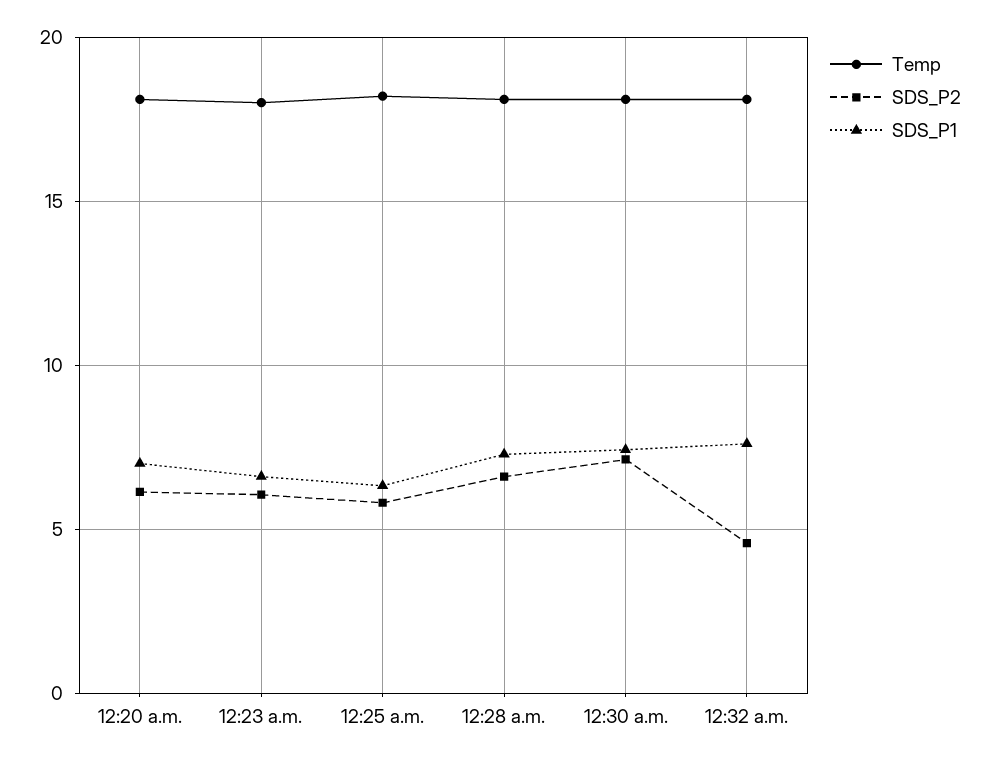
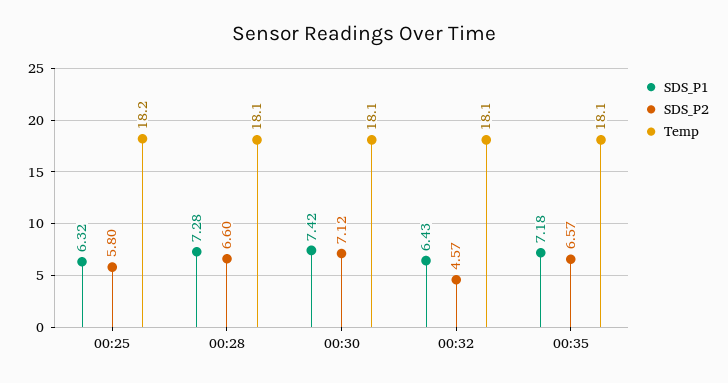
Temp, 12:20 a.m.: 18 -> none
SDS_P2, 12:20 a.m.: 6 -> none
SDS_P1, 12:20 a.m.: 7 -> none
Temp, 12:23 a.m.: 18 -> none
SDS_P2, 12:23 a.m.: 6 -> none
SDS_P1, 12:23 a.m.: 6.5 -> none
SDS_P1, 12:32 a.m.: 7.5 -> 6.43
SDS_P1, 00:35: none -> 7.18
SDS_P2, 00:35: none -> 6.57
Temp, 00:35: none -> 18.1

